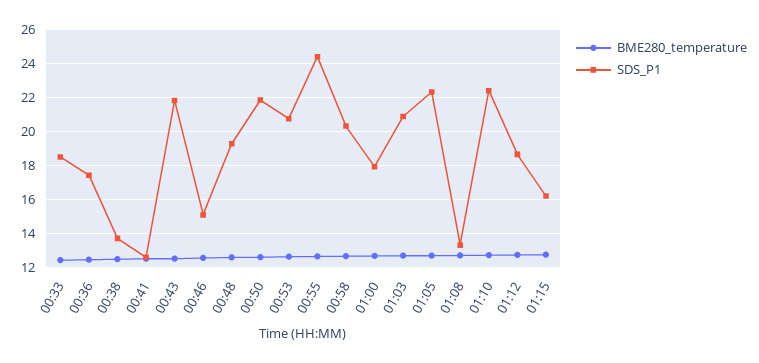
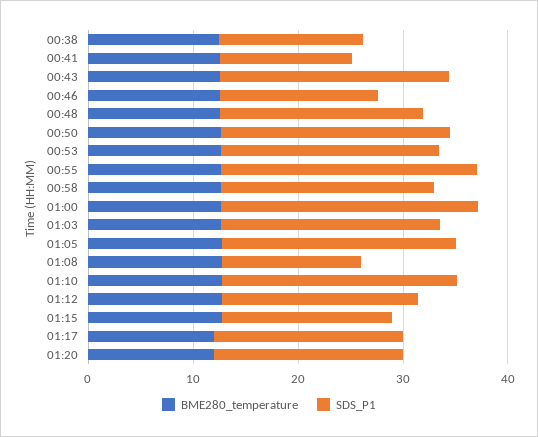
BME280_temperature, 00:33: 12.5 -> none
SDS_P1, 00:33: 18.5 -> none
BME280_temperature, 00:36: 12.5 -> none
SDS_P1, 00:36: 17.5 -> none
SDS_P1, 01:00: 18 -> 24
BME280_temperature, 01:17: none -> 12
SDS_P1, 01:17: none -> 18
BME280_temperature, 01:20: none -> 12
SDS_P1, 01:20: none -> 18

